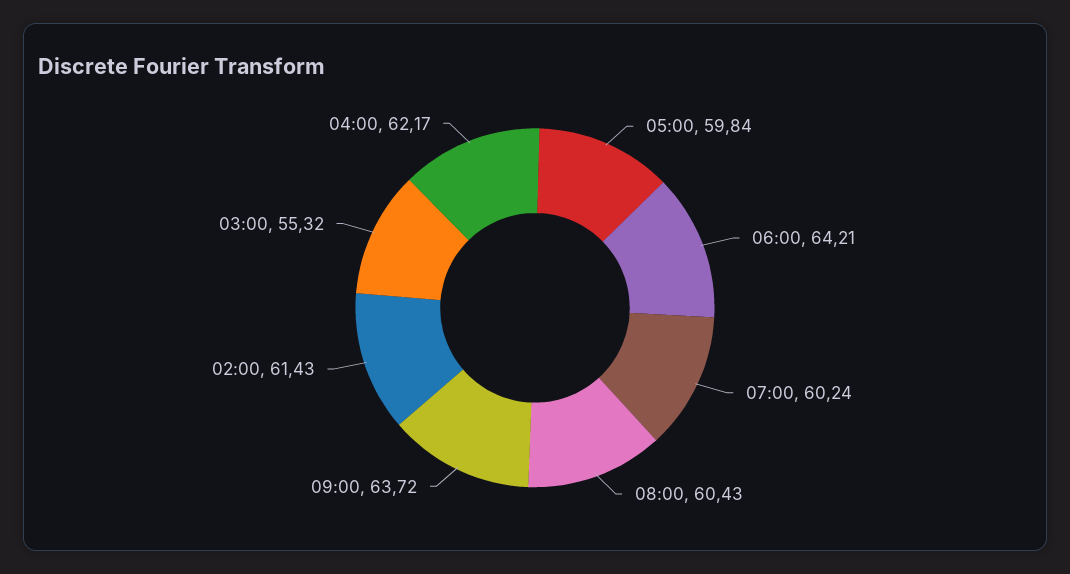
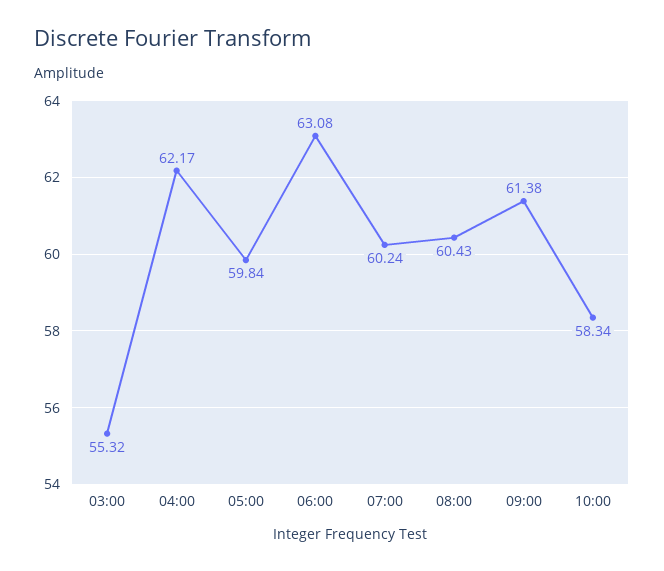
06:00: 64.21 -> 63.08
09:00: 63.72 -> 61.38
02:00: 61.43 -> none
10:00: none -> 58.34

